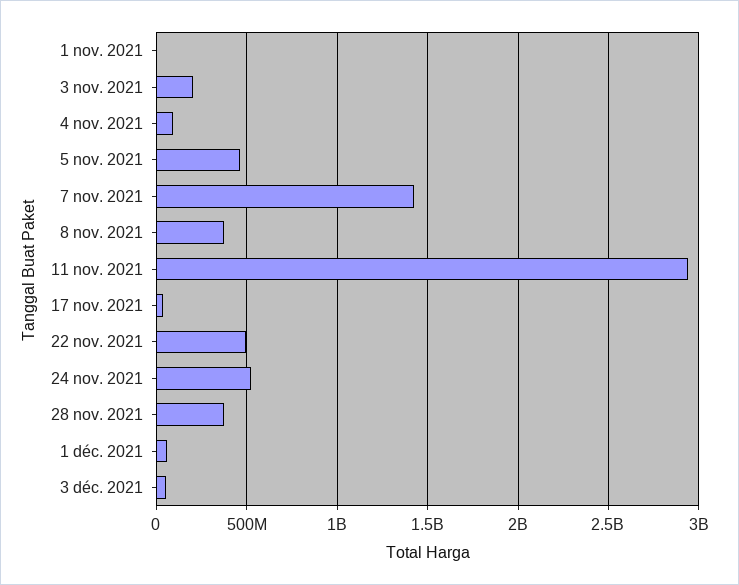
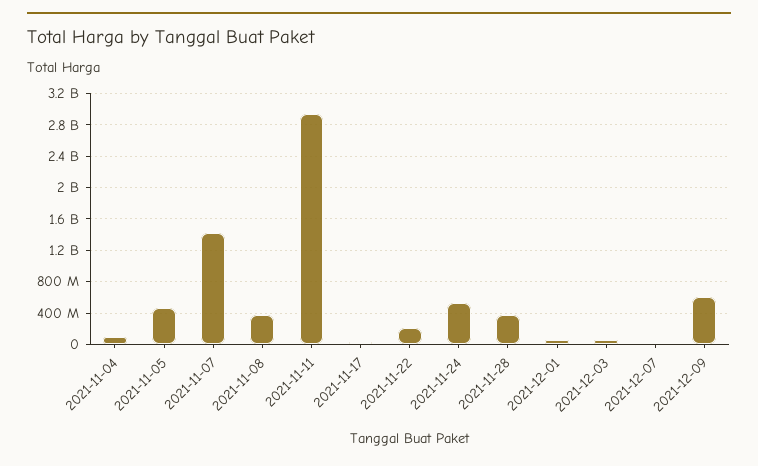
1 nov. 2021: 0 -> none
3 nov. 2021: 200000000 -> none
22 nov. 2021: 500000000 -> 200000000
2021-12-07: none -> 0
2021-12-09: none -> 600000000

